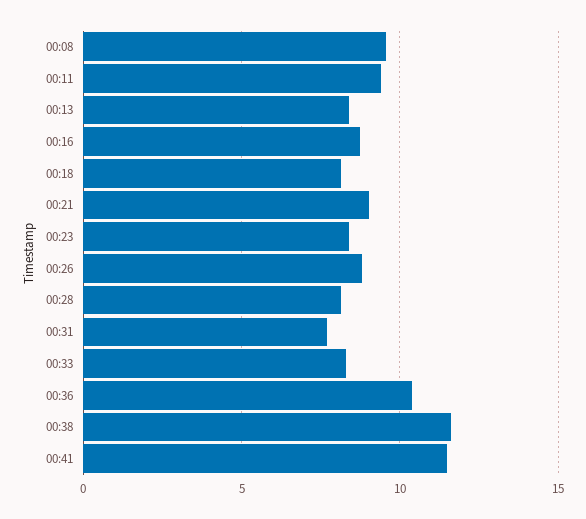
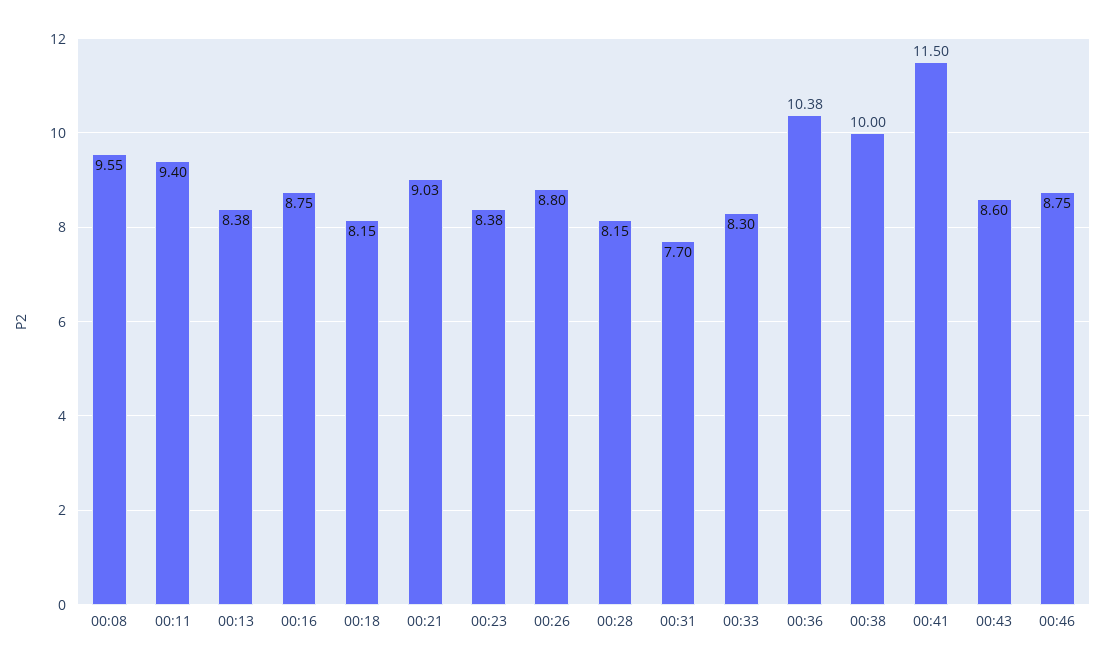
00:38: 11.5 -> 10
00:43: none -> 8.6
00:46: none -> 8.75

